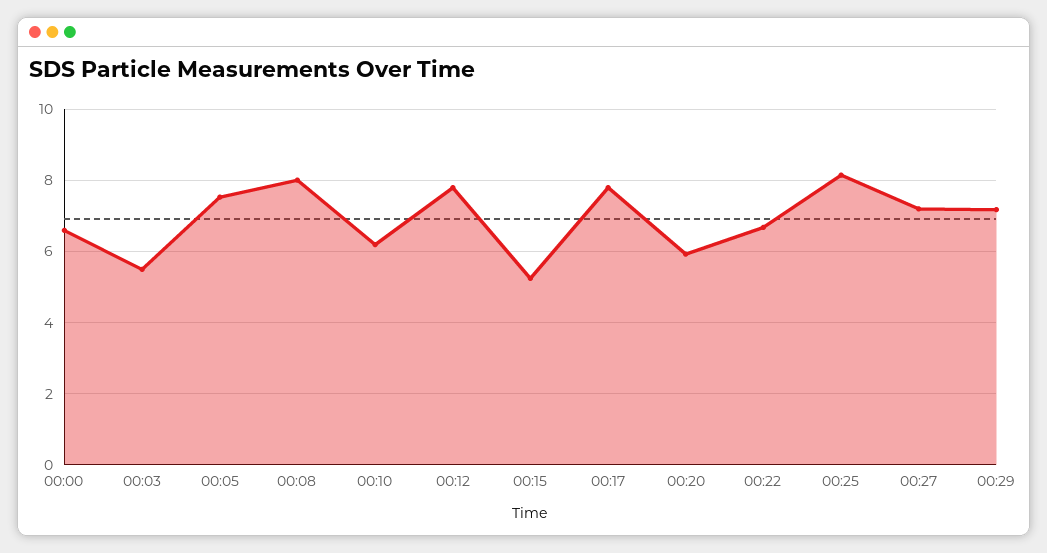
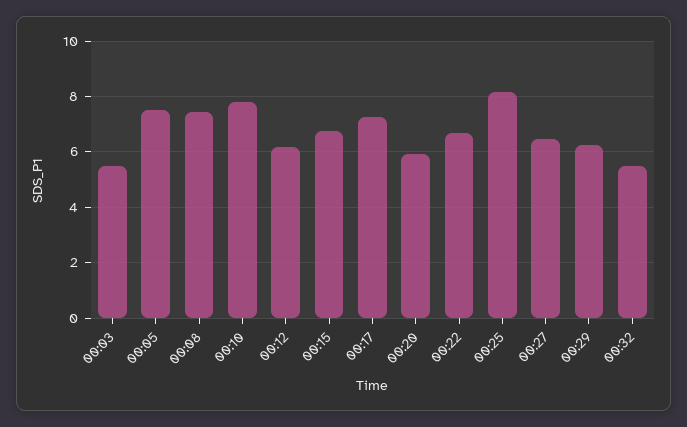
00:00: 6.6 -> none
00:08: 8 -> 7.5
00:10: 6.2 -> 7.75
00:12: 7.8 -> 6.25
00:15: 5.2 -> 6.75
00:17: 7.8 -> 7.25
00:27: 7.2 -> 6.5
00:29: 7.2 -> 6.25
00:32: none -> 5.5

